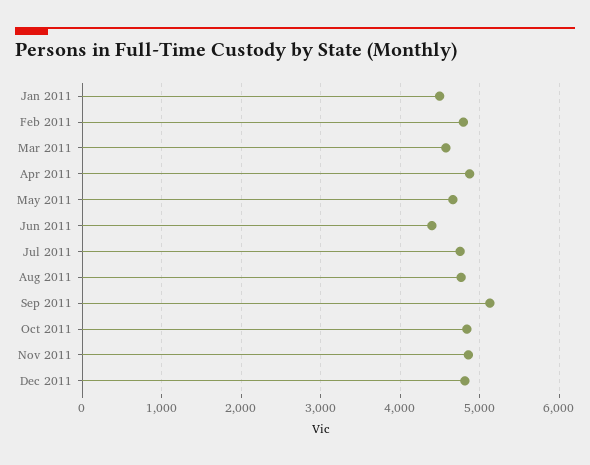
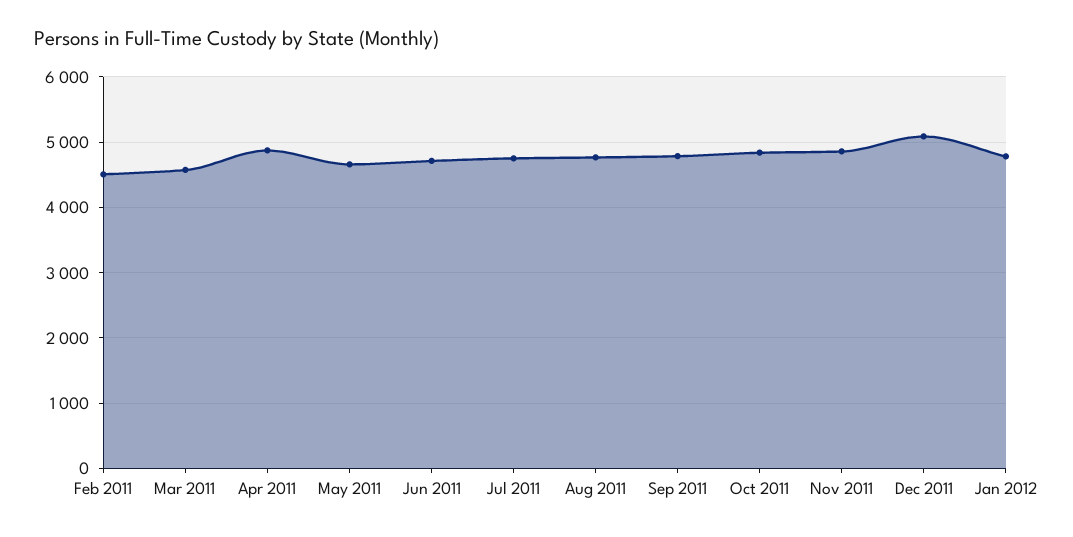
Jan 2011: 4500 -> none
Feb 2011: 4800 -> 4500
Jun 2011: 4400 -> 4700
Sep 2011: 5100 -> 4800
Dec 2011: 4800 -> 5100
Jan 2012: none -> 4800

